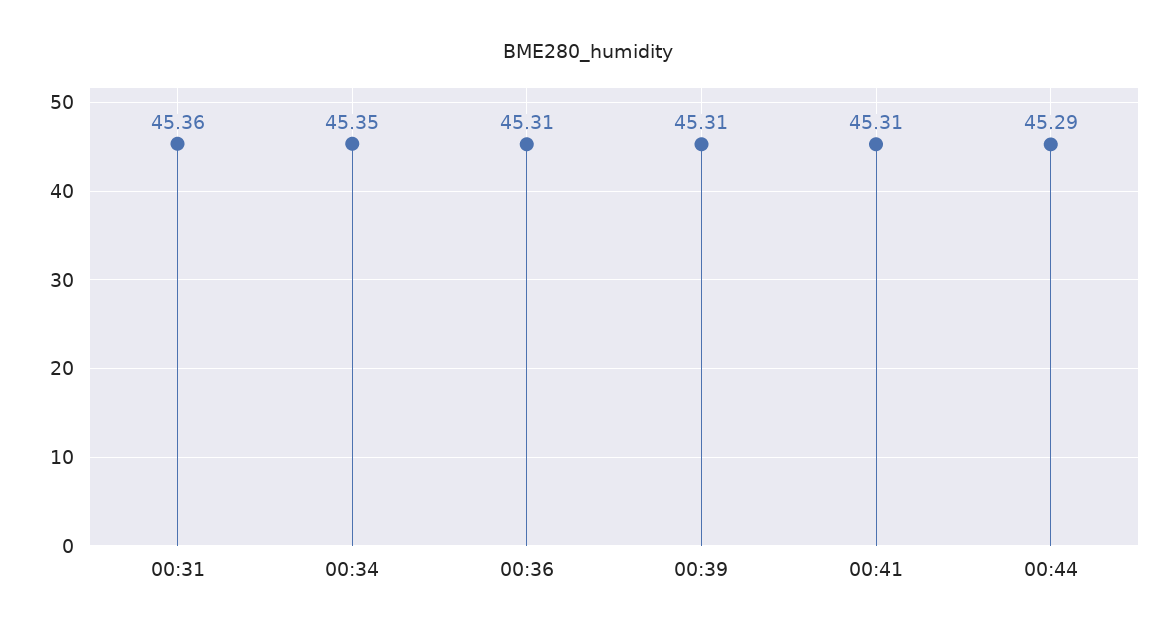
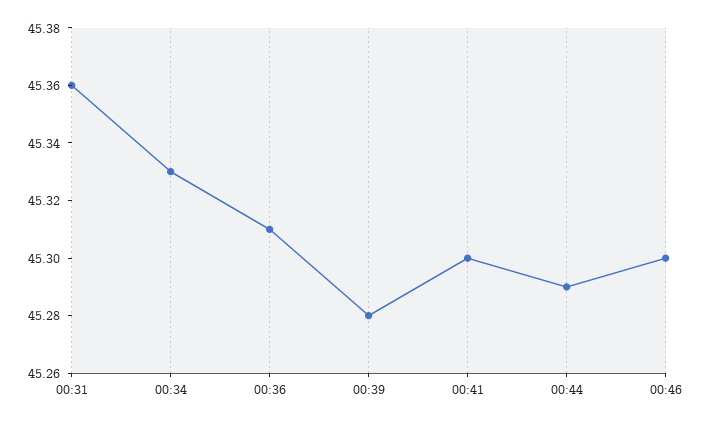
00:34: 45.35 -> 45.33
00:39: 45.31 -> 45.28
00:41: 45.31 -> 45.3
00:46: none -> 45.3

